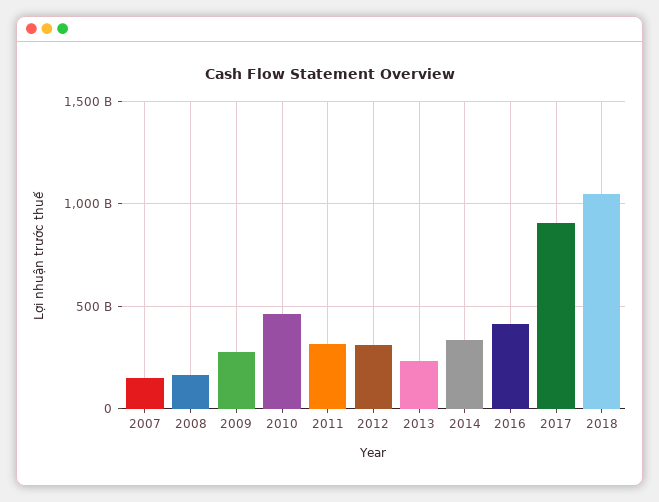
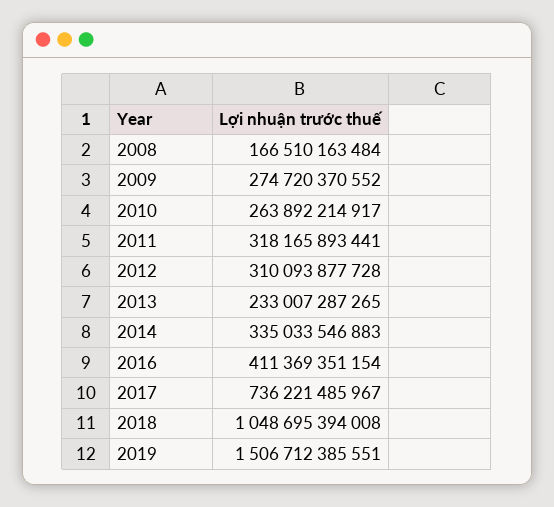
2007: 150000000000 -> none
2010: 450000000000 -> 263892214917
2017: 900000000000 -> 736221485967
2019: none -> 1506712385551

